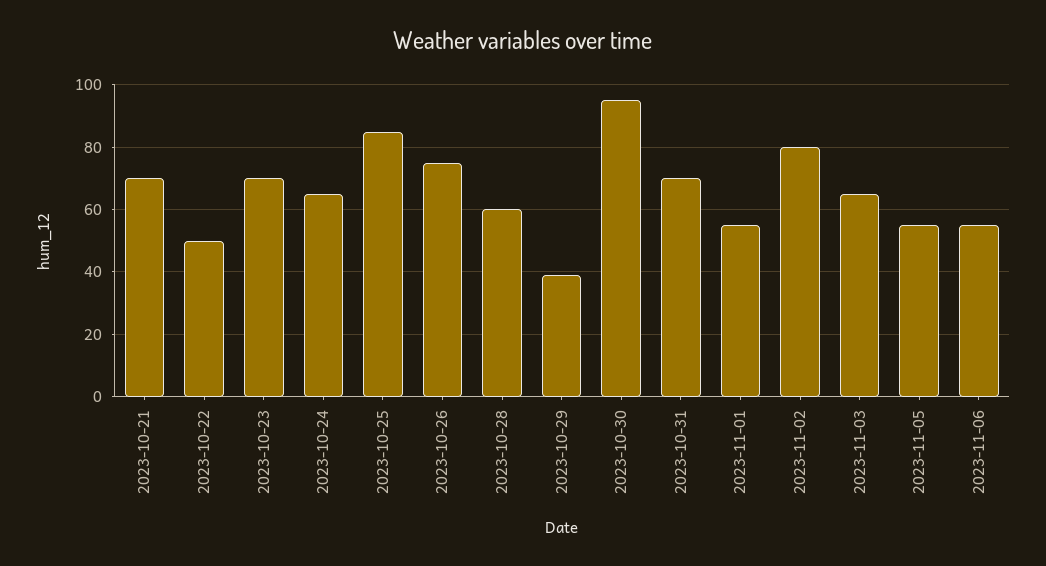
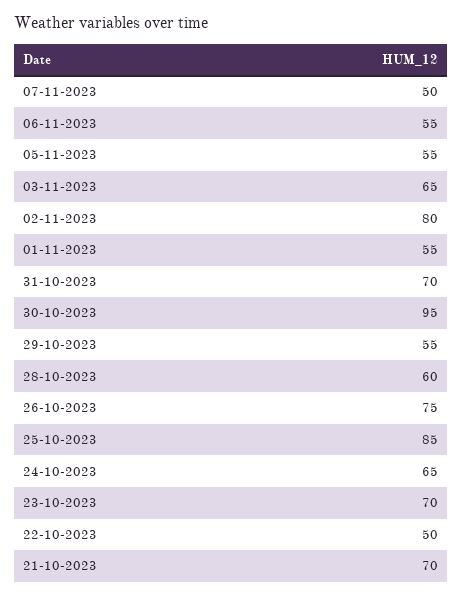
2023-10-29: 40 -> 55
07-11-2023: none -> 50

